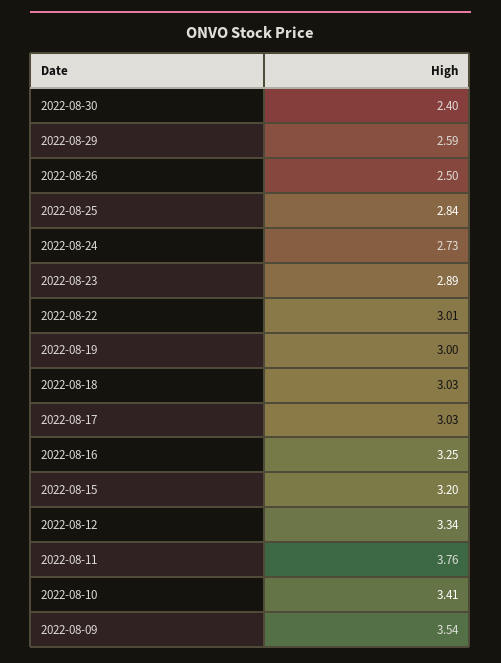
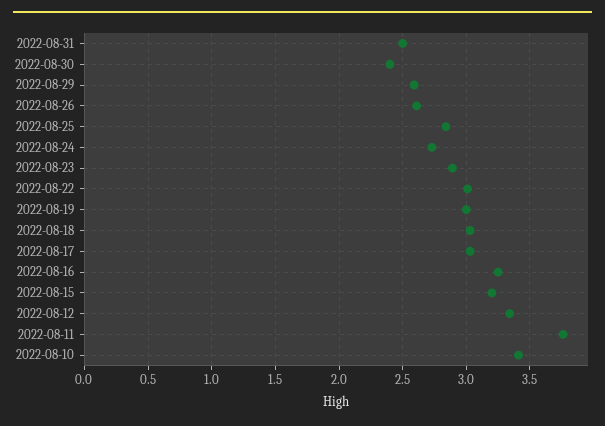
2022-08-26: 2.5 -> 2.6
2022-08-09: 3.54 -> none
2022-08-31: none -> 2.5

